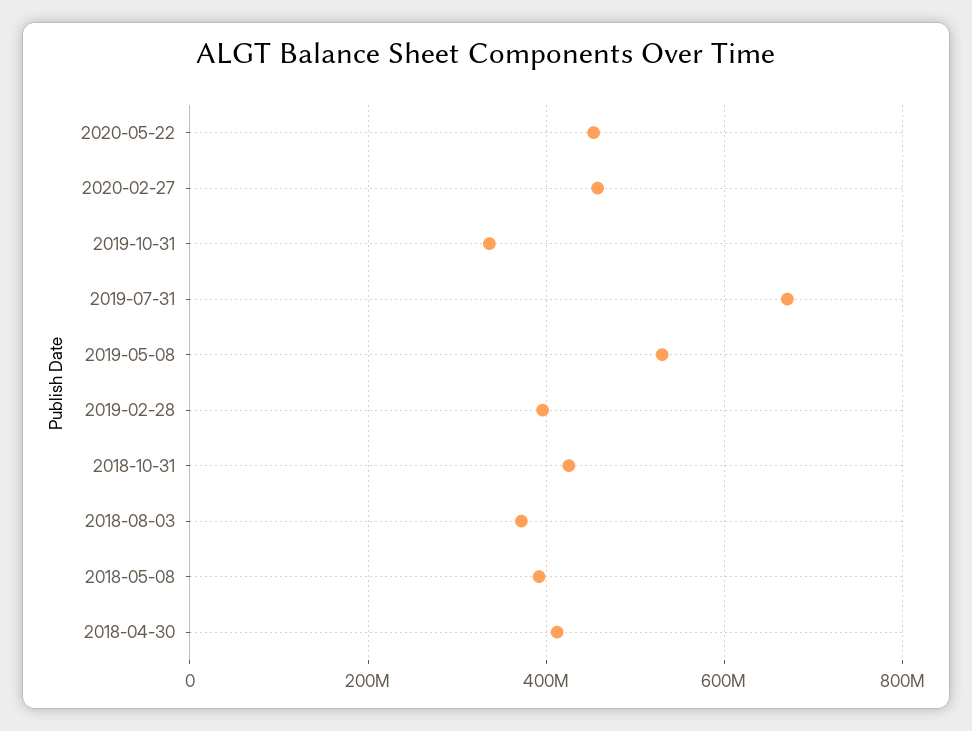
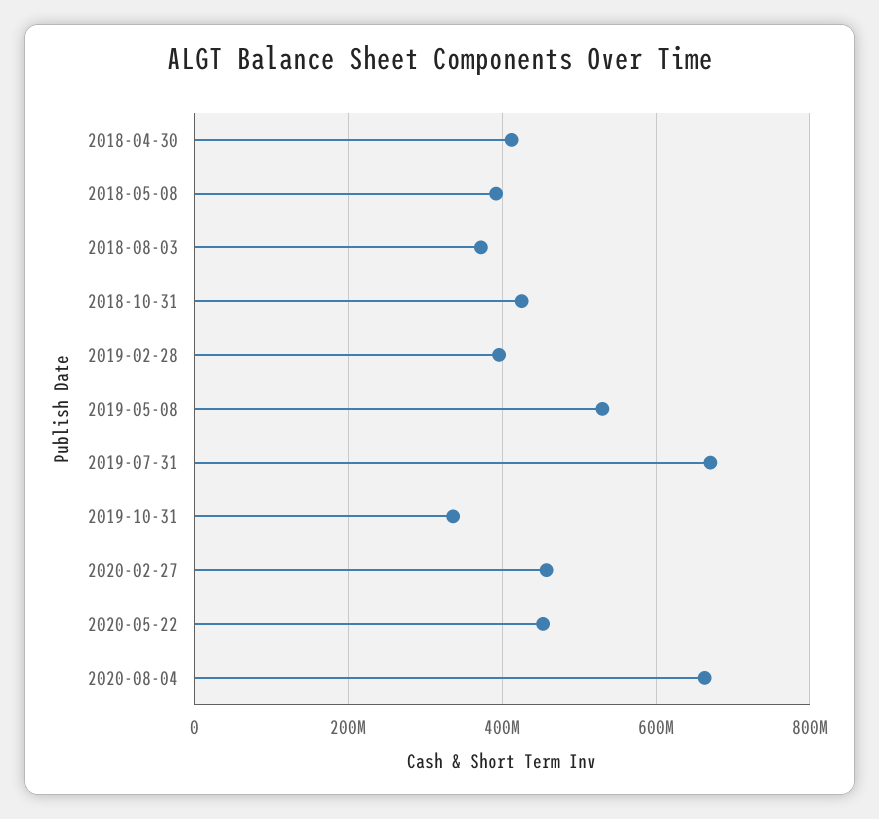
2020-08-04: none -> 660000000

